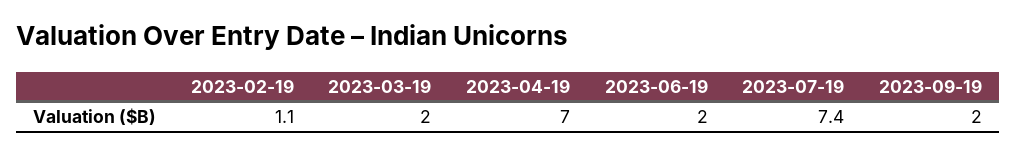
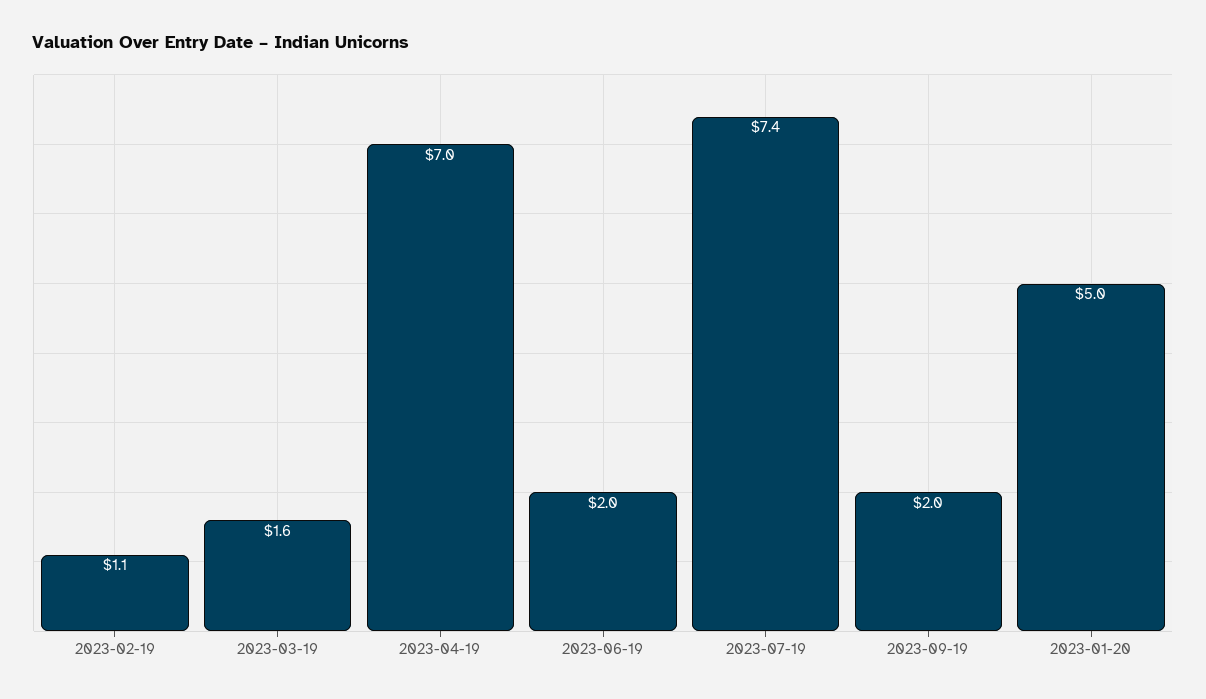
2023-03-19: 2 -> 1.6
2023-01-20: none -> 5

